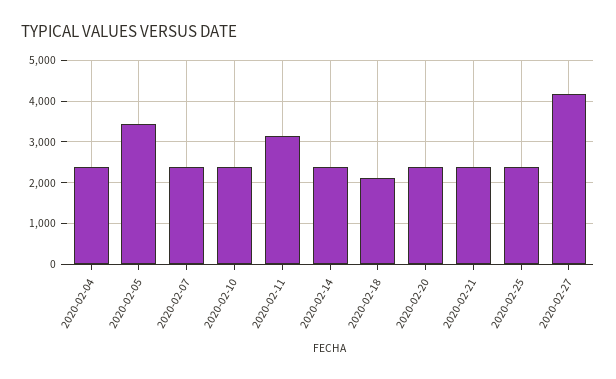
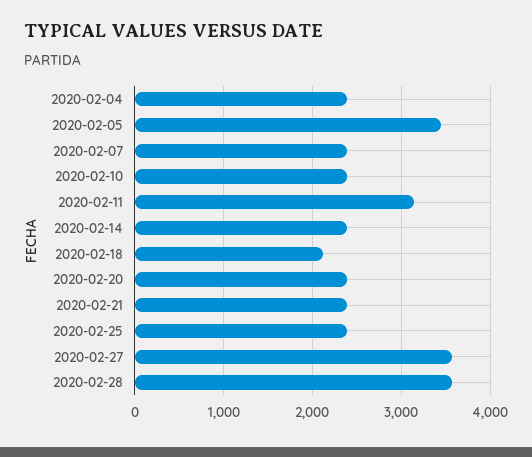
2020-02-27: 4200 -> 3600
2020-02-28: none -> 3600

